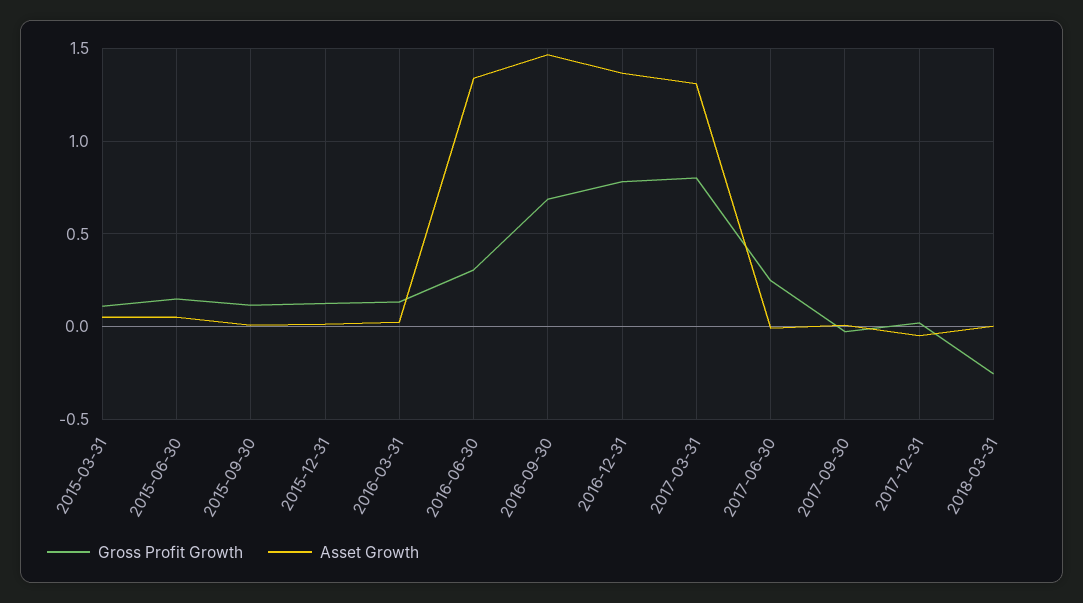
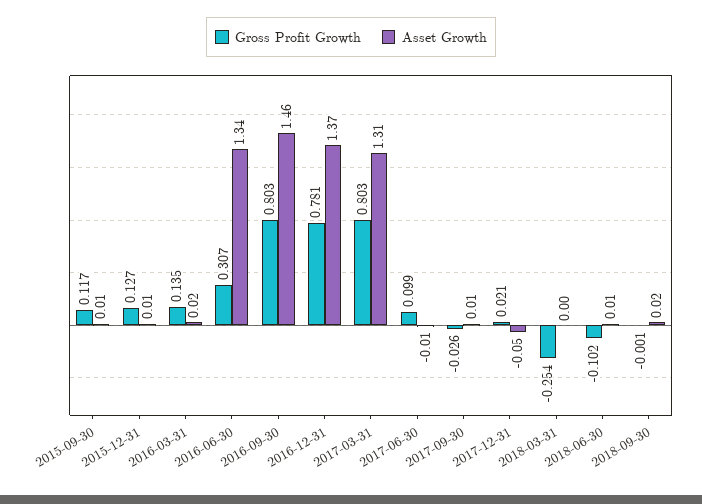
Gross Profit Growth, 2015-03-31: 0.1 -> none
Asset Growth, 2015-03-31: 0.05 -> none
Gross Profit Growth, 2015-06-30: 0.15 -> none
Asset Growth, 2015-06-30: 0.05 -> none
Gross Profit Growth, 2016-09-30: 0.7 -> 0.803
Gross Profit Growth, 2017-06-30: 0.25 -> 0.099
Gross Profit Growth, 2018-06-30: none -> -0.102
Asset Growth, 2018-06-30: none -> 0.01
Gross Profit Growth, 2018-09-30: none -> -0.001
Asset Growth, 2018-09-30: none -> 0.02

